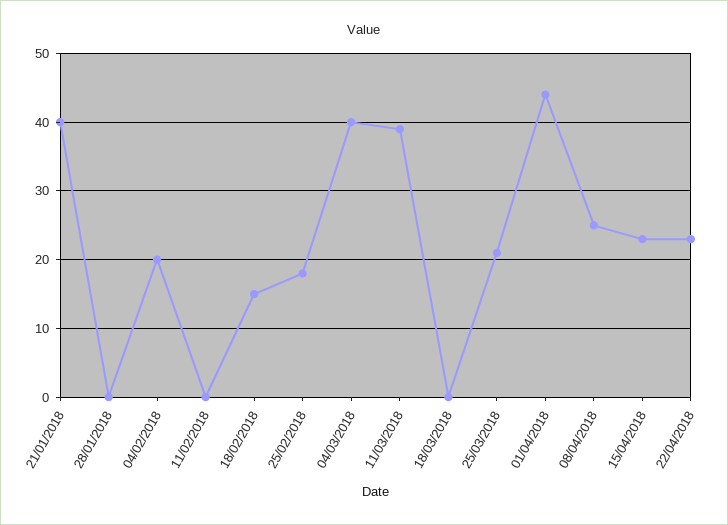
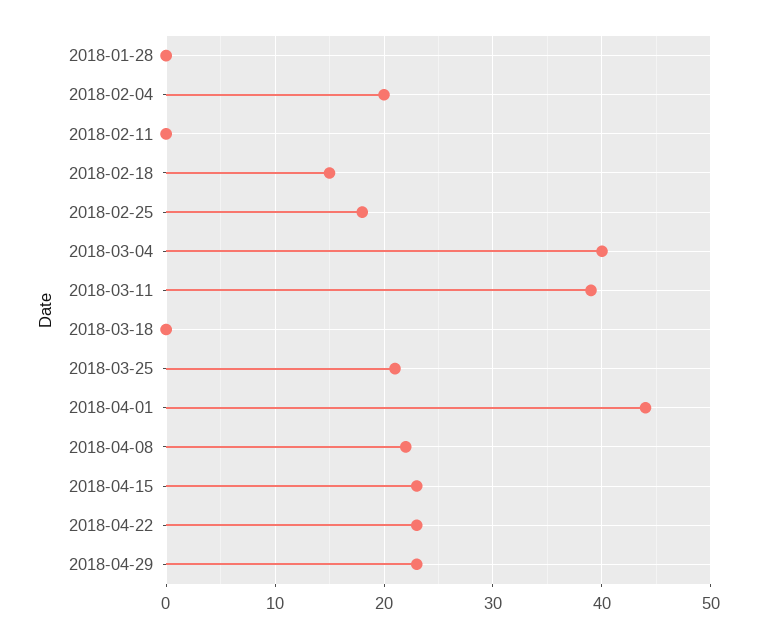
21/01/2018: 40 -> none
08/04/2018: 25 -> 22
2018-04-29: none -> 23

